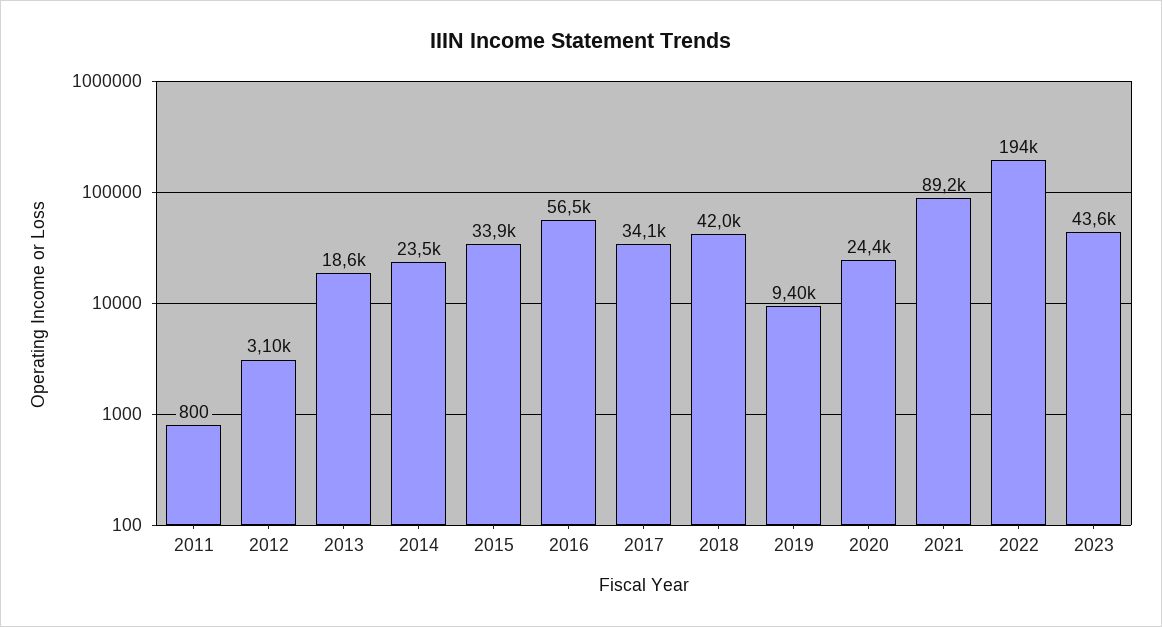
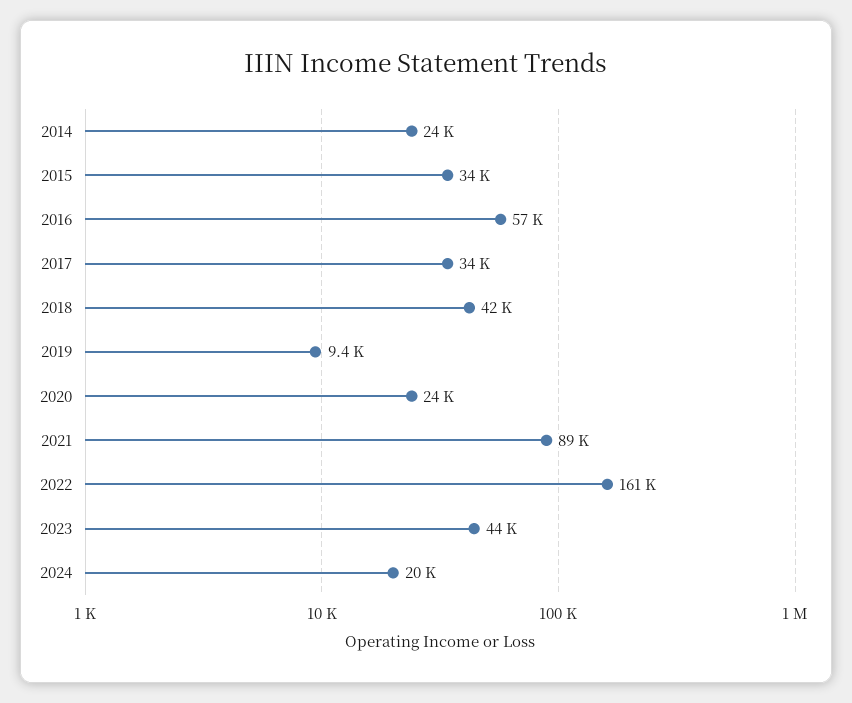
2011: 800 -> none
2012: 3100 -> none
2013: 18600 -> none
2022: 194000 -> 161000
2024: none -> 20000

